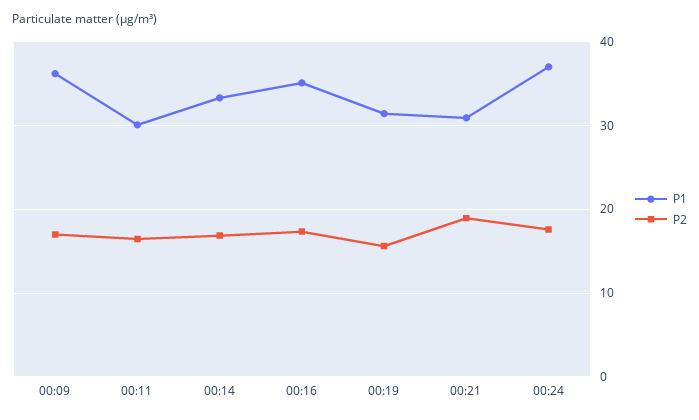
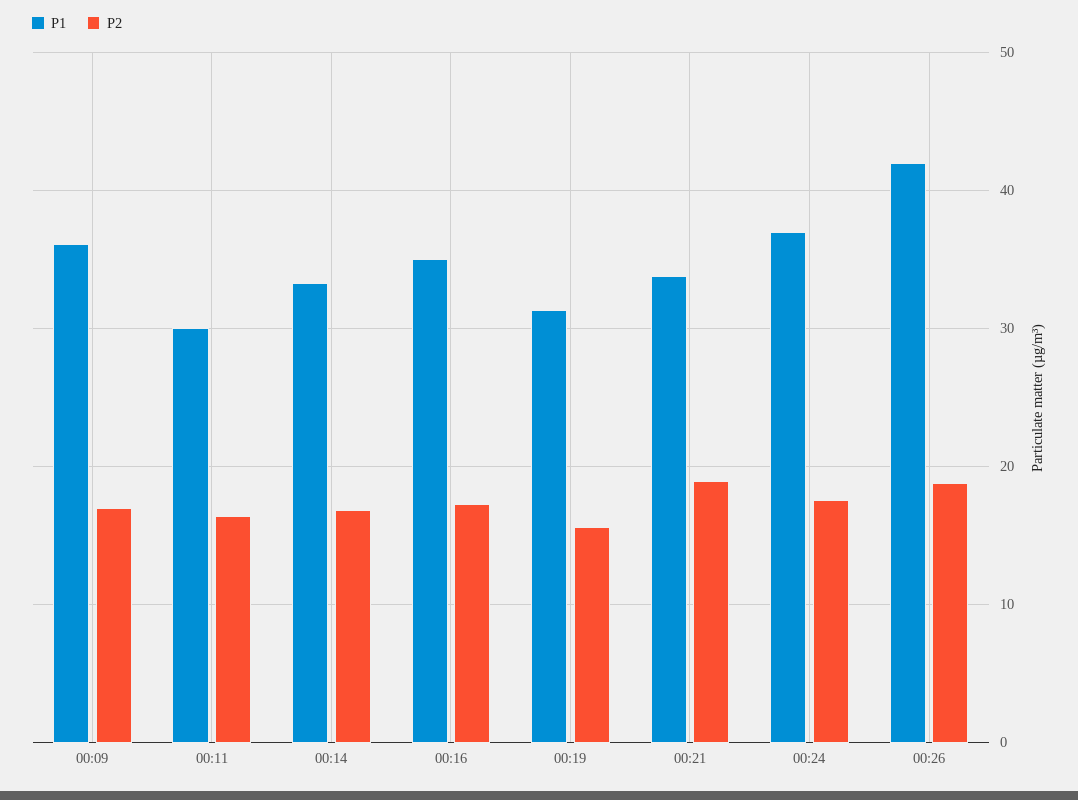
P1, 00:21: 31 -> 34
P1, 00:26: none -> 42
P2, 00:26: none -> 19

